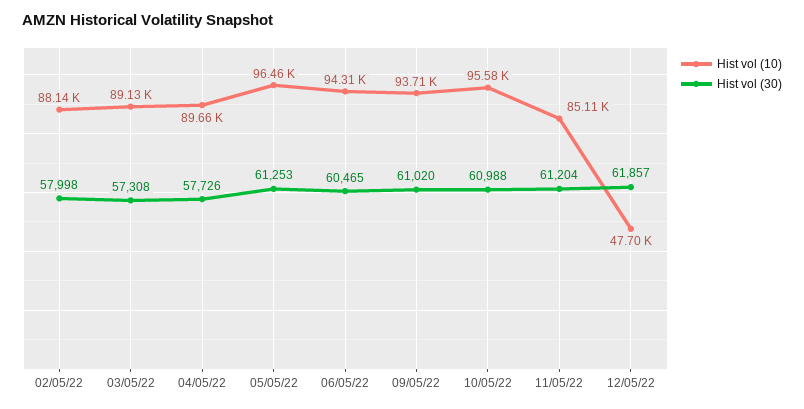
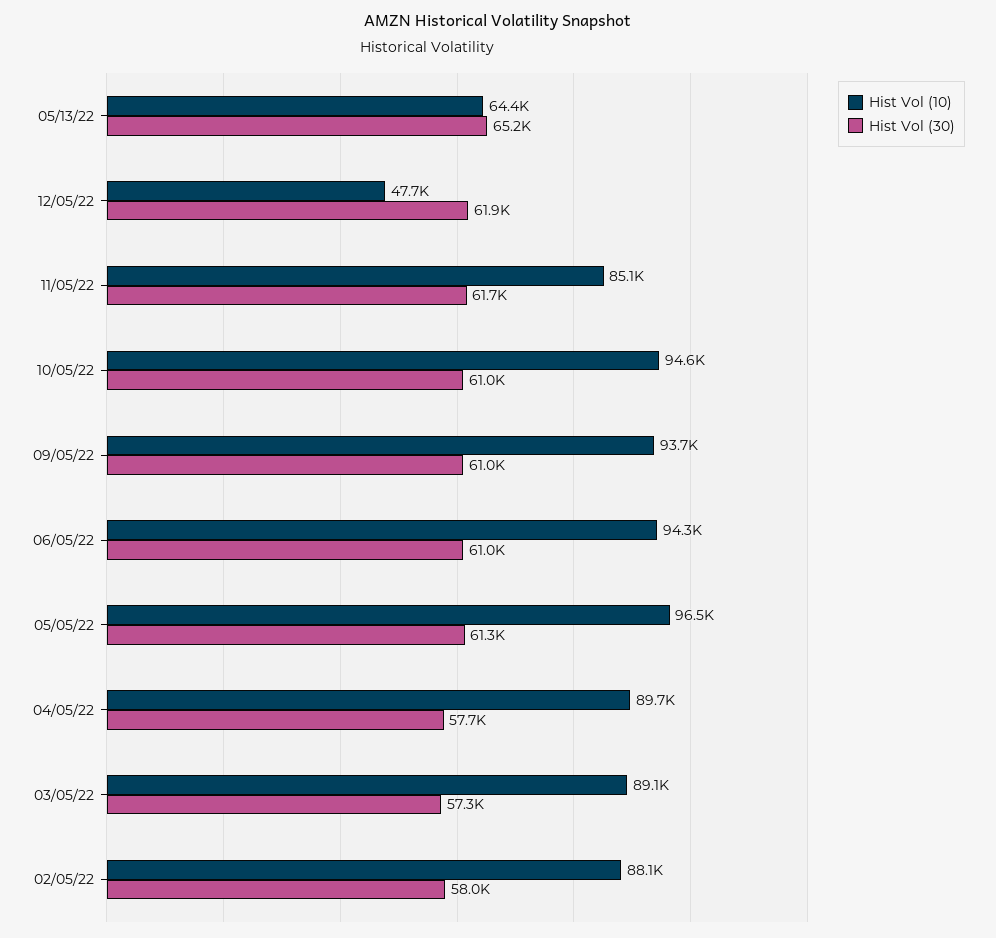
Hist vol (30), 06/05/22: 60465 -> 61000
Hist vol (10), 10/05/22: 95580 -> 94600
Hist vol (30), 11/05/22: 61204 -> 61700
Hist vol (10), 05/13/22: none -> 64400
Hist vol (30), 05/13/22: none -> 65200

